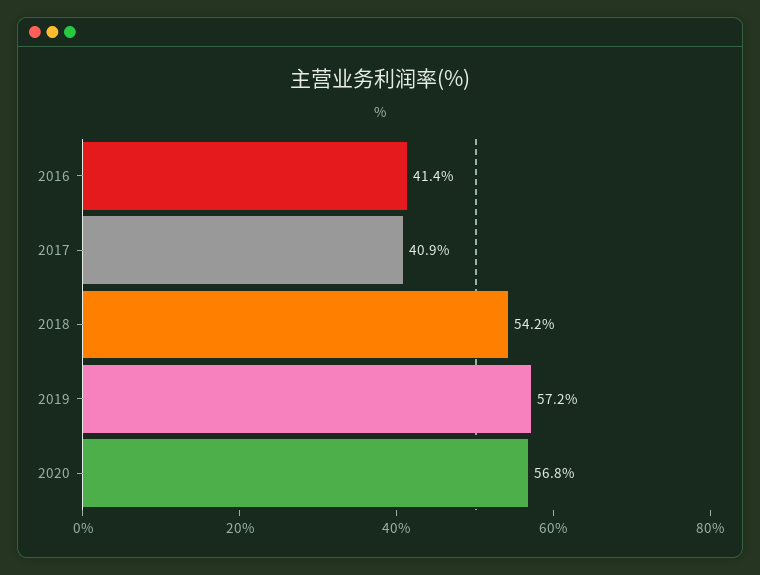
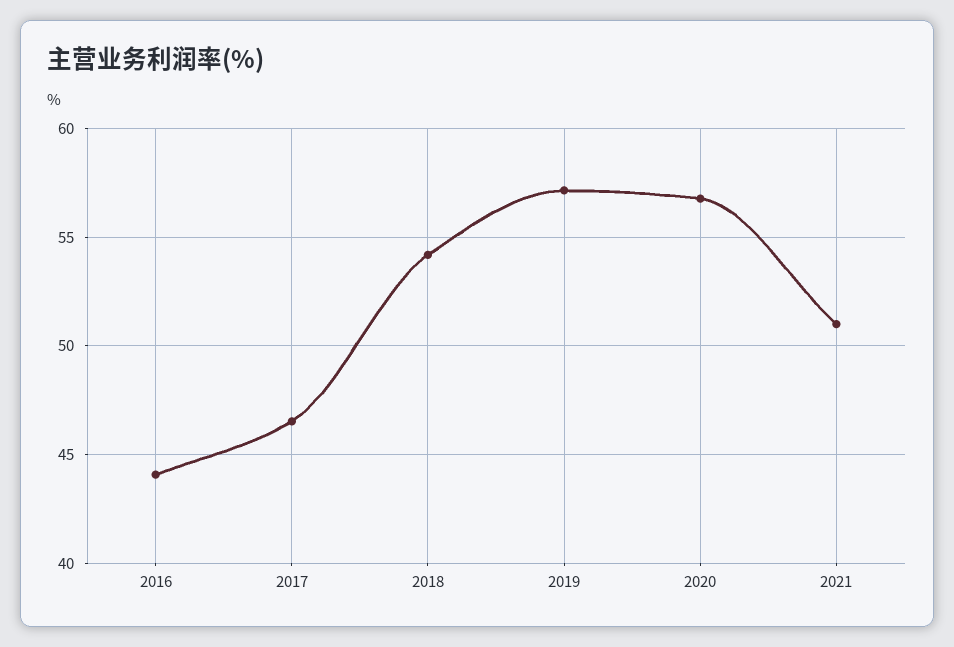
2016: 41.4 -> 44
2017: 40.9 -> 46.5
2021: none -> 51

